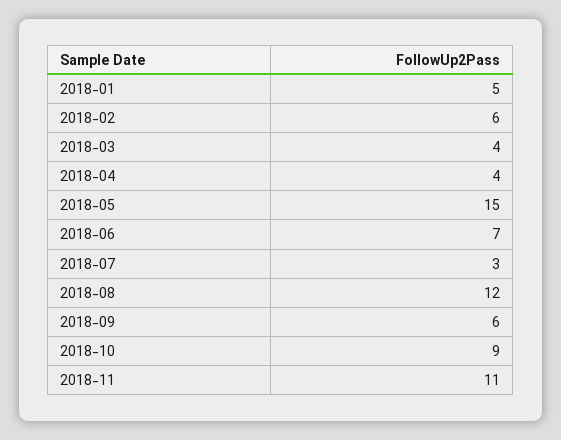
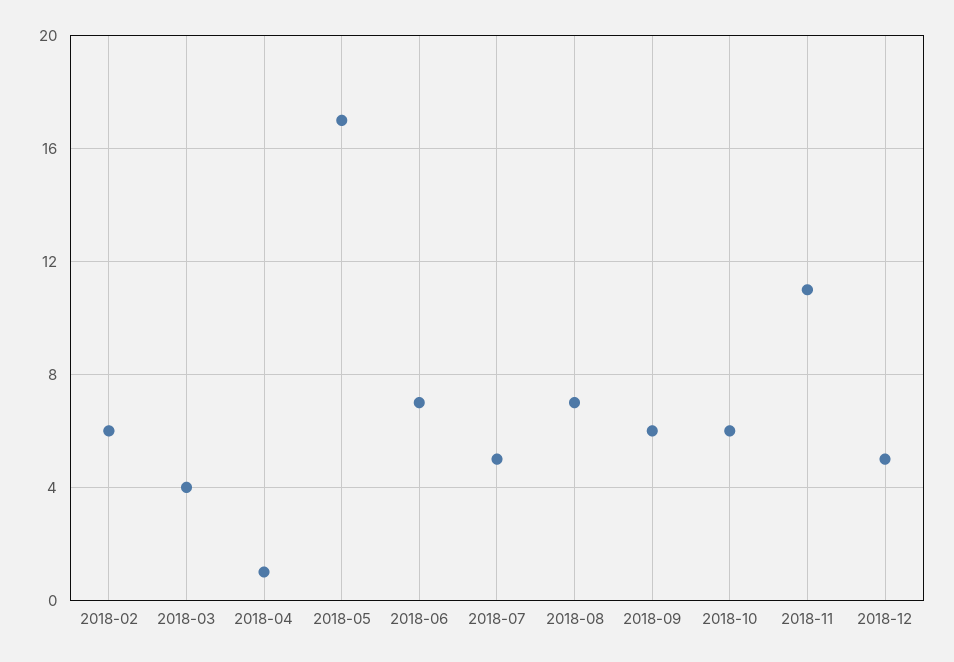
2018-01: 5 -> none
2018-04: 4 -> 1
2018-05: 15 -> 17
2018-07: 3 -> 5
2018-08: 12 -> 7
2018-10: 9 -> 6
2018-12: none -> 5

